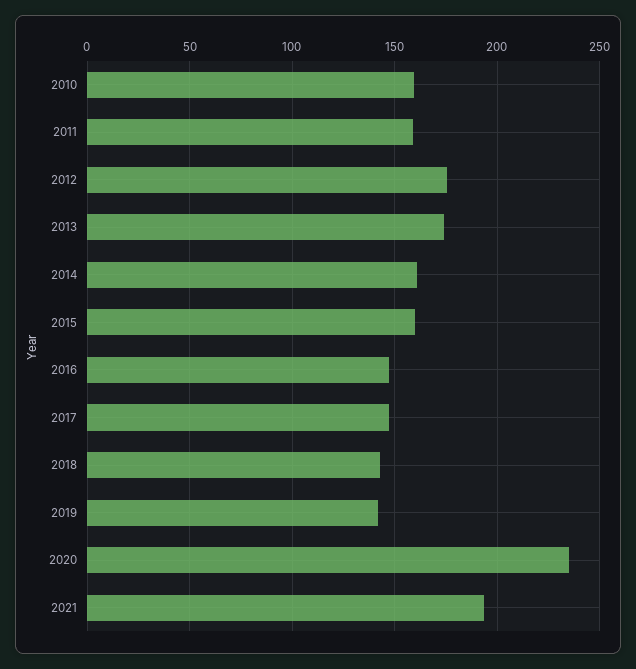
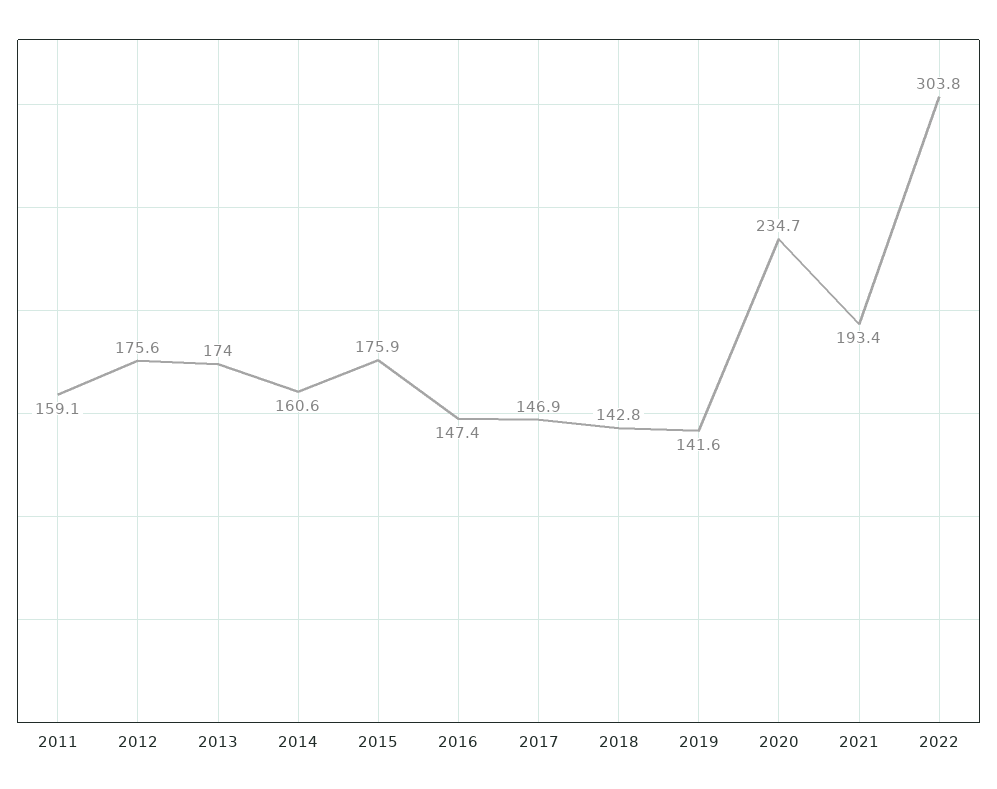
2010: 160 -> none
2015: 160 -> 175.9
2022: none -> 303.8

